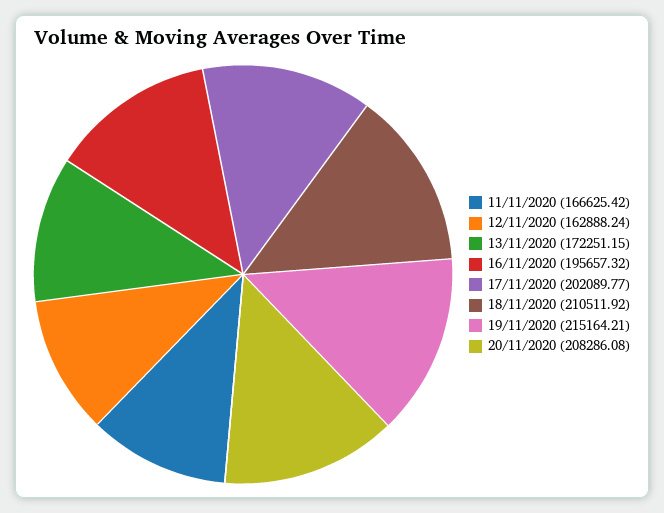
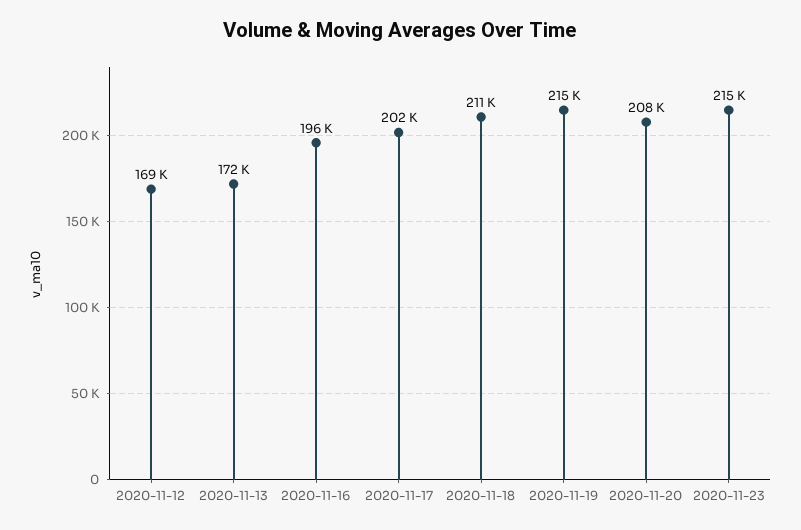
11/11/2020: 166625.42 -> none
12/11/2020: 162888.24 -> 169000
2020-11-23: none -> 215000

